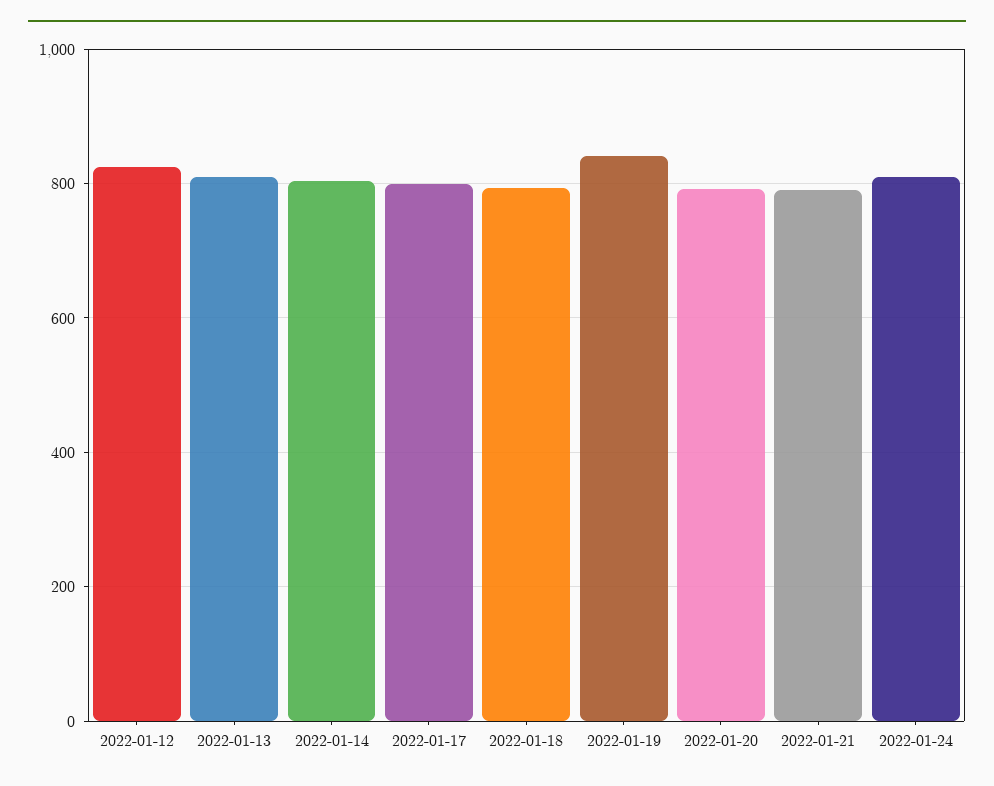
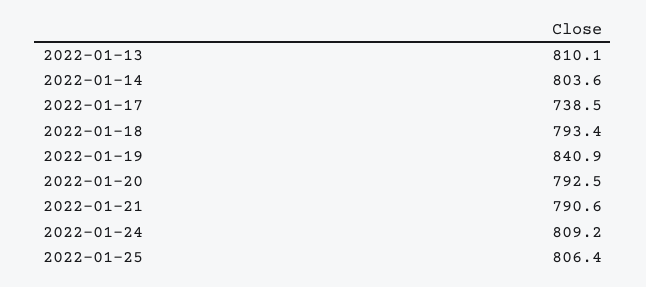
2022-01-12: 820 -> none
2022-01-17: 800 -> 738.5
2022-01-25: none -> 806.4

